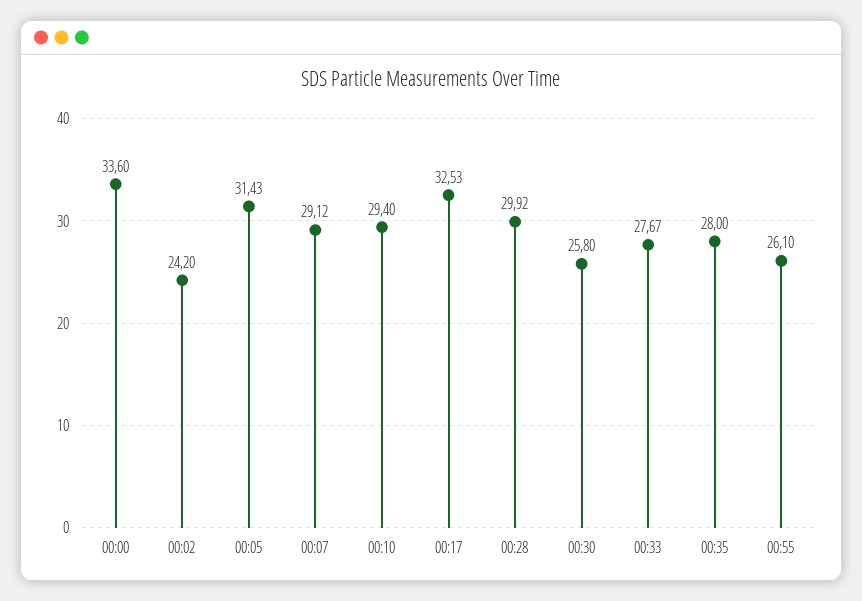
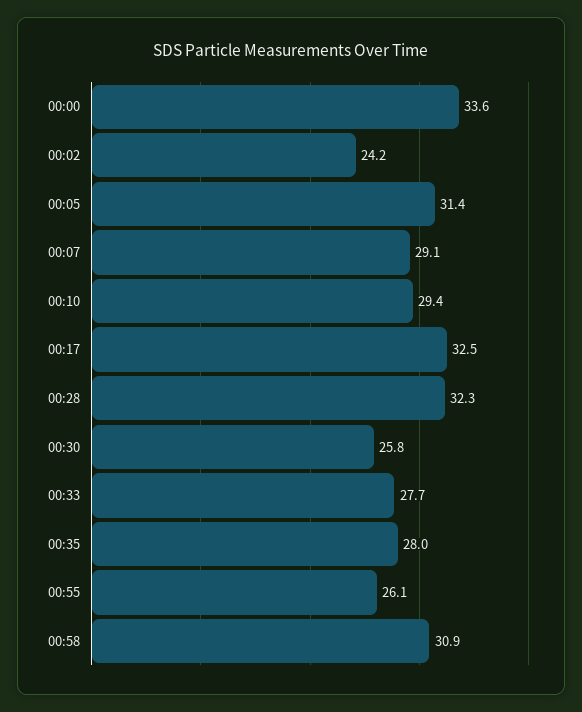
00:28: 29.92 -> 32.3
00:58: none -> 30.9

